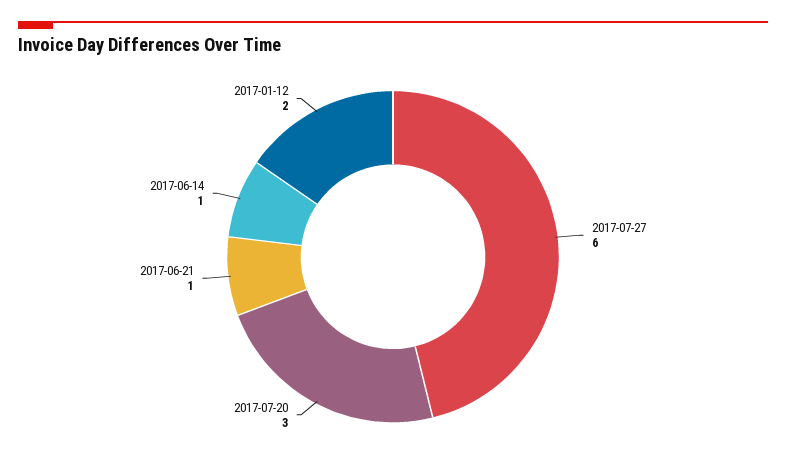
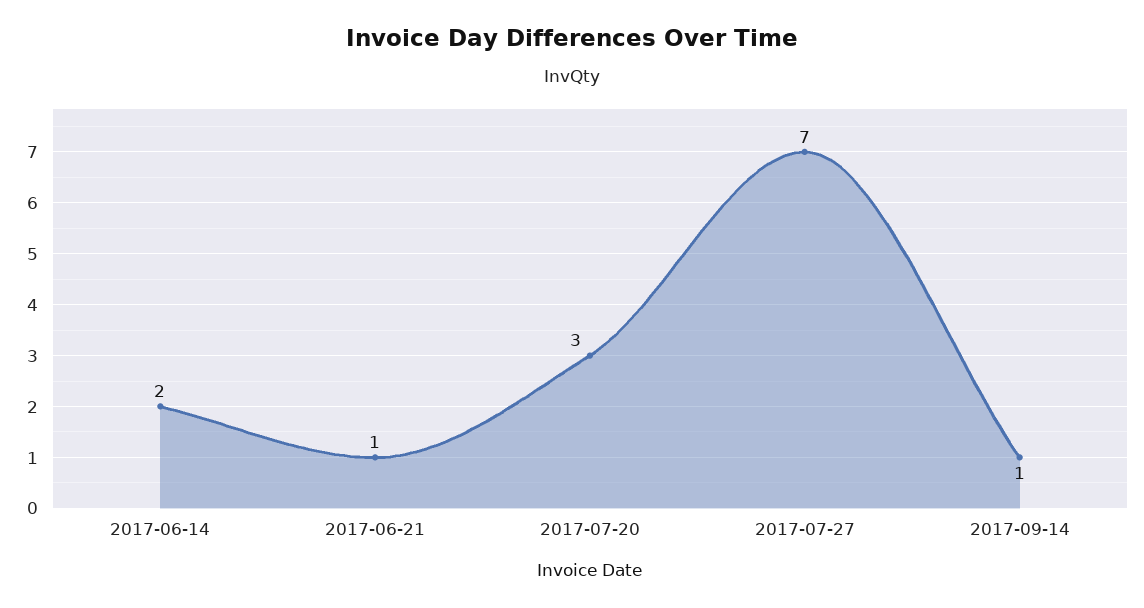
2017-07-27: 6 -> 7
2017-06-14: 1 -> 2
2017-01-12: 2 -> none
2017-09-14: none -> 1

